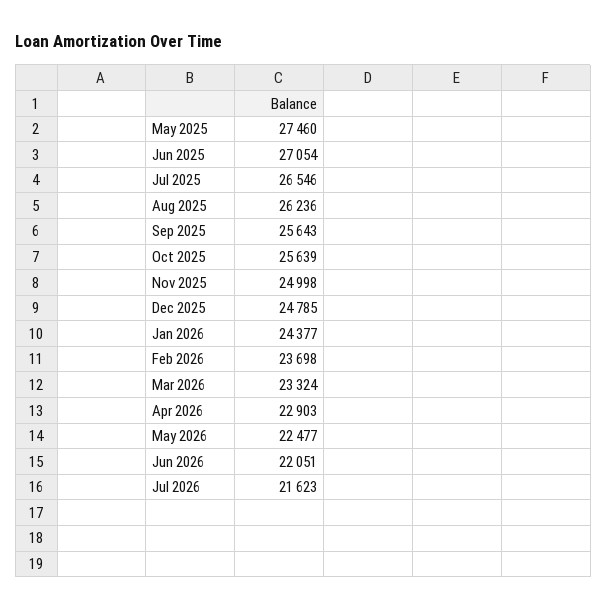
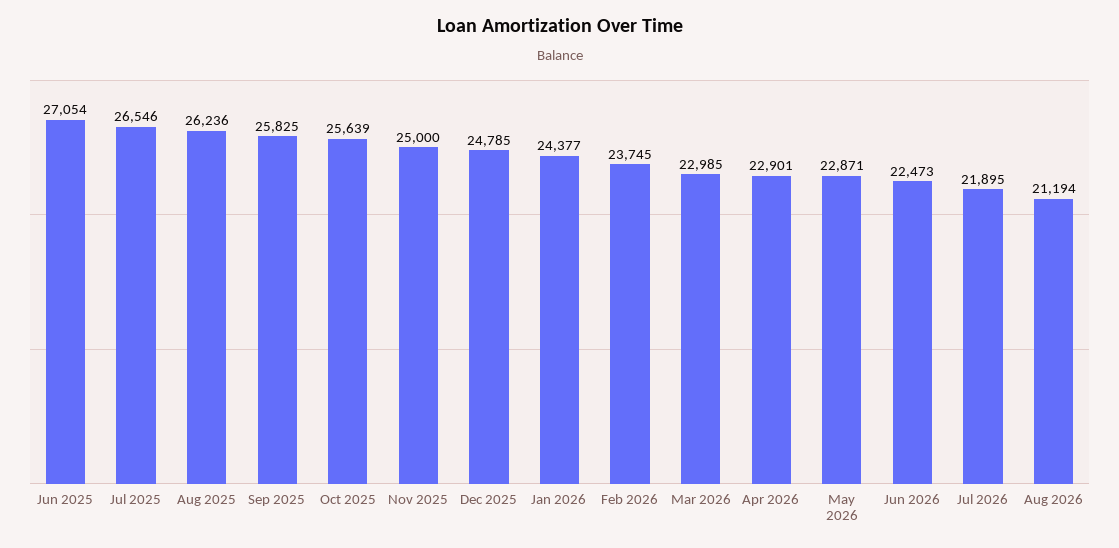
May 2025: 27460 -> none
Sep 2025: 25643 -> 25825
Nov 2025: 24998 -> 25000
Feb 2026: 23698 -> 23745
Mar 2026: 23324 -> 22985
Apr 2026: 22903 -> 22901
May 2026: 22477 -> 22871
Jun 2026: 22051 -> 22473
Jul 2026: 21623 -> 21895
Aug 2026: none -> 21194

